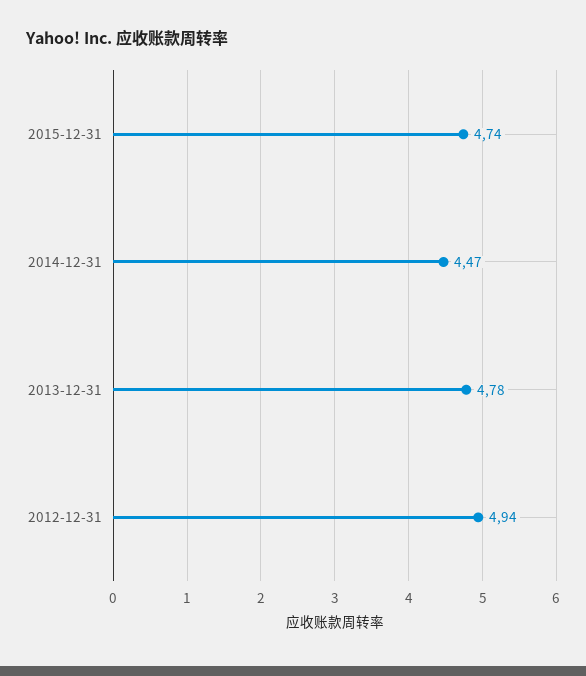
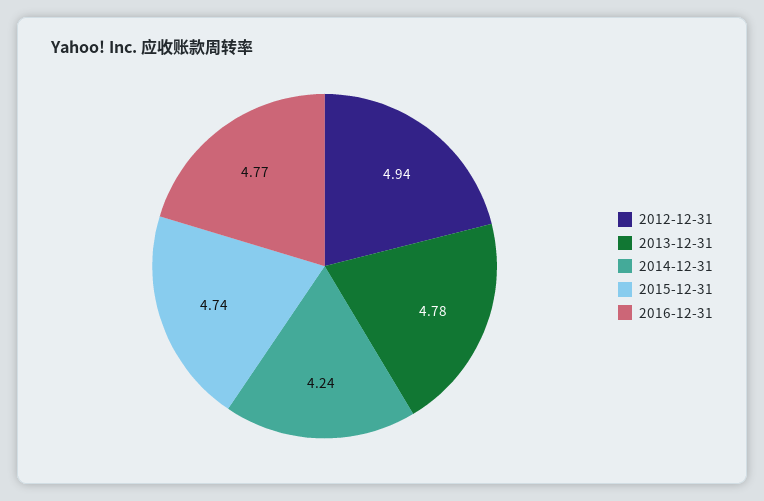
2014-12-31: 4.47 -> 4.24
2016-12-31: none -> 4.77

